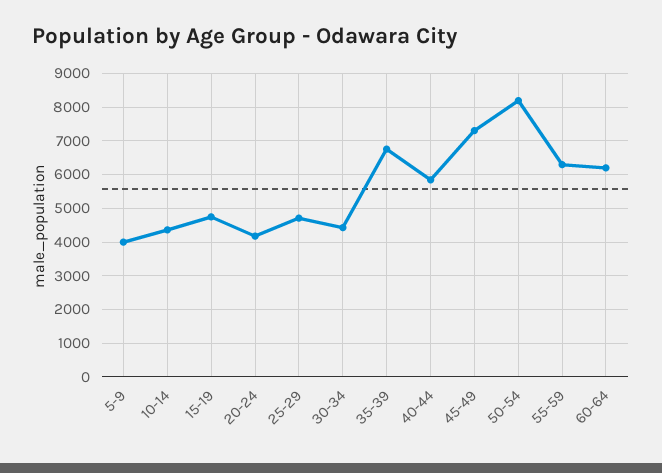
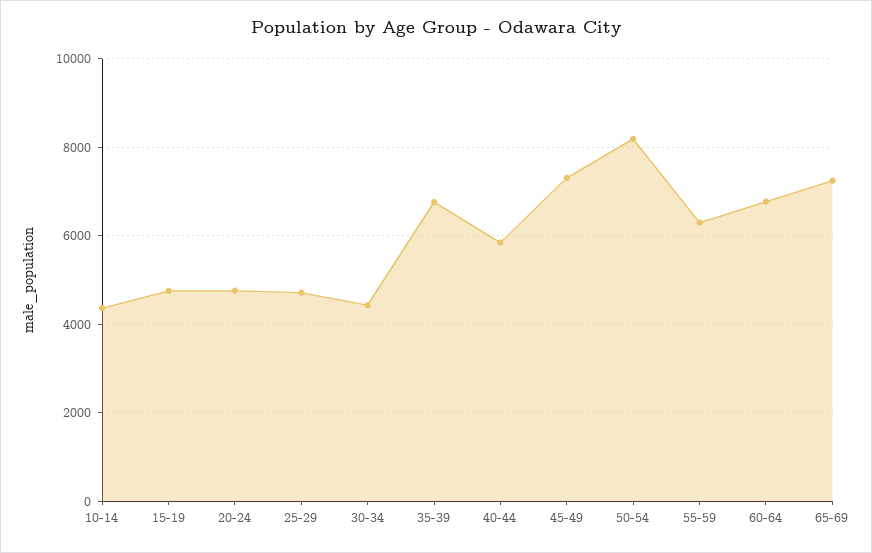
5-9: 4000 -> none
20-24: 4200 -> 4800
60-64: 6200 -> 6800
65-69: none -> 7200

